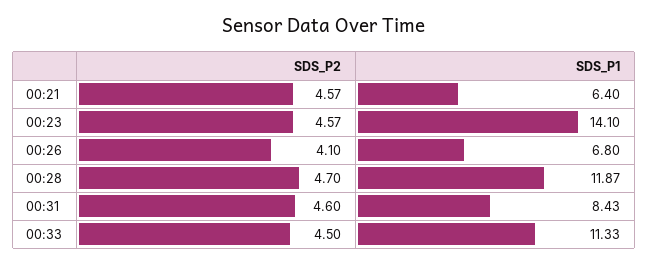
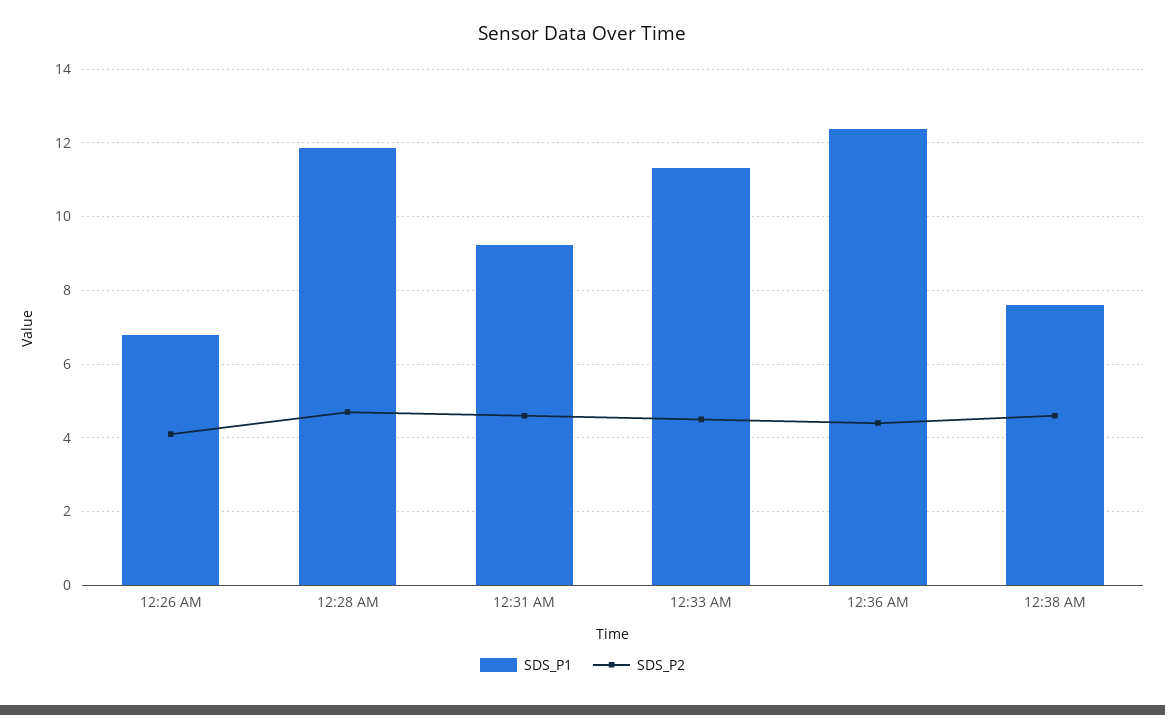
SDS_P2, 00:21: 4.57 -> none
SDS_P1, 00:21: 6.4 -> none
SDS_P2, 00:23: 4.57 -> none
SDS_P1, 00:23: 14.1 -> none
SDS_P1, 00:31: 8.43 -> 9.2
SDS_P1, 12:36 AM: none -> 12.4
SDS_P2, 12:36 AM: none -> 4.4
SDS_P1, 12:38 AM: none -> 7.6
SDS_P2, 12:38 AM: none -> 4.6

